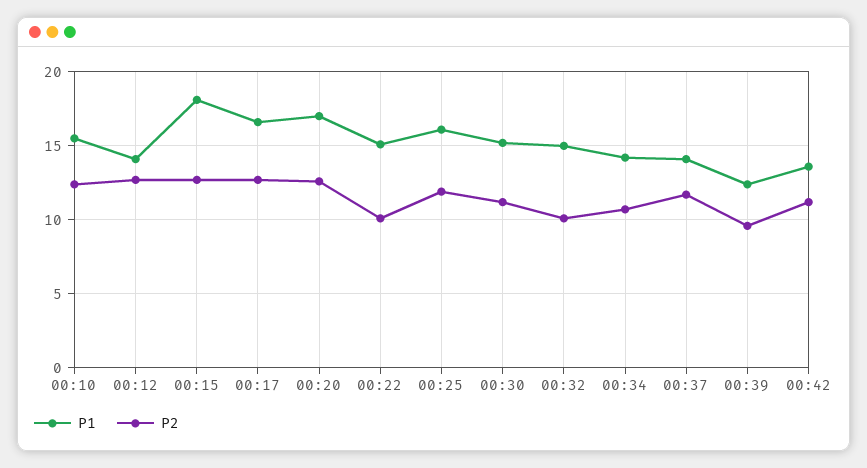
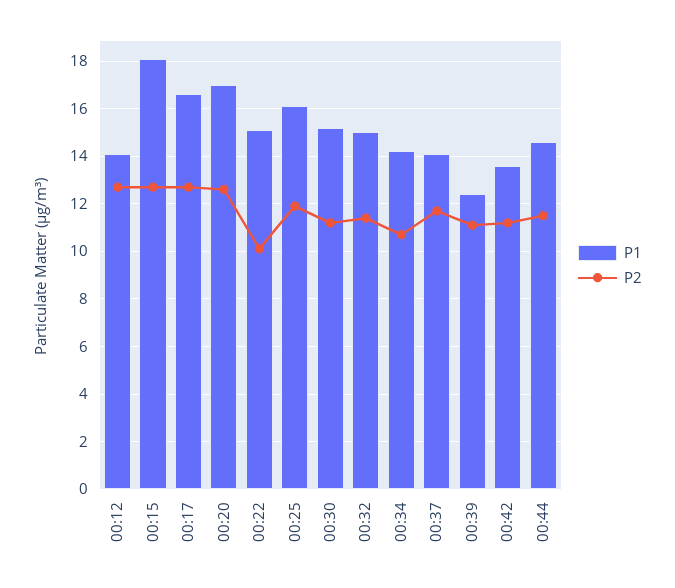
P1, 00:10: 15.5 -> none
P2, 00:10: 12.5 -> none
P2, 00:32: 10 -> 11.5
P2, 00:39: 9.5 -> 11
P1, 00:44: none -> 14.5
P2, 00:44: none -> 11.5

